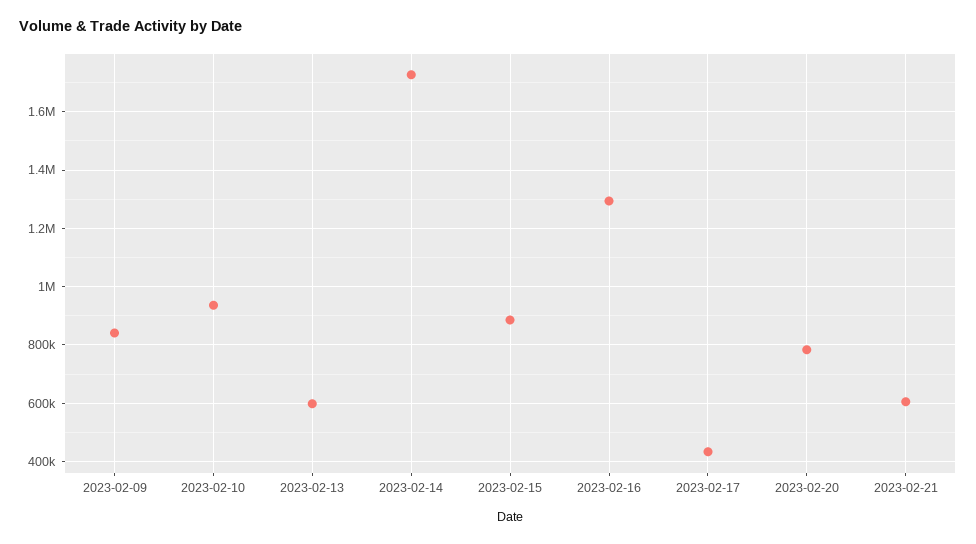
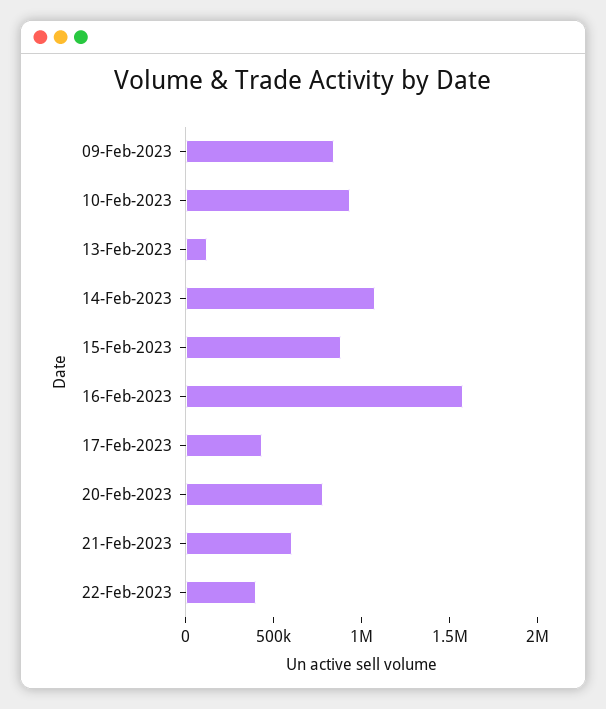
2023-02-13: 600000 -> 100000
2023-02-14: 1725000 -> 1100000
2023-02-16: 1300000 -> 1600000
22-Feb-2023: none -> 400000

